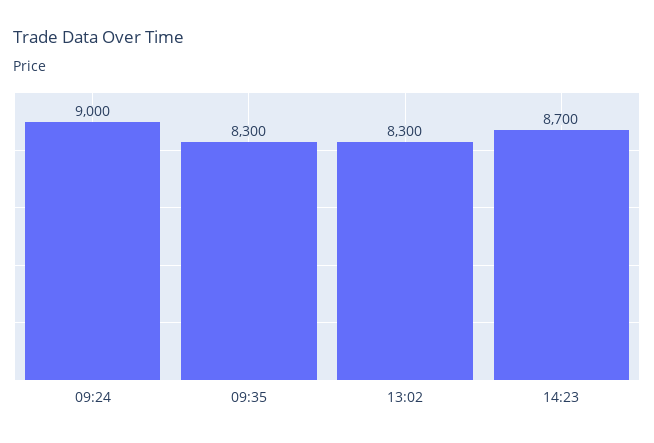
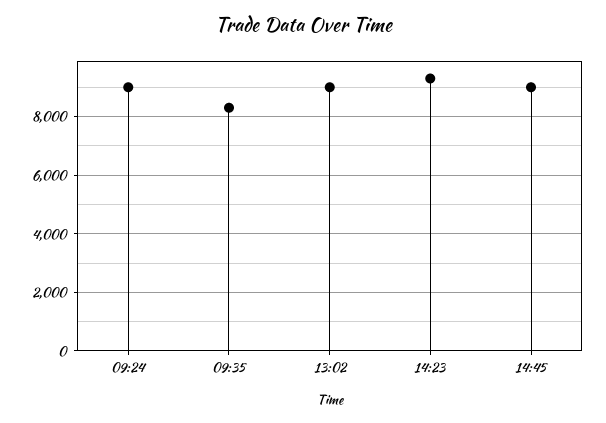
13:02: 8300 -> 9000
14:23: 8700 -> 9250
14:45: none -> 9000

